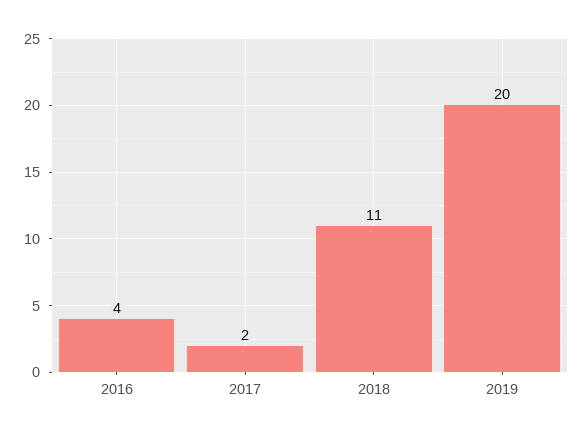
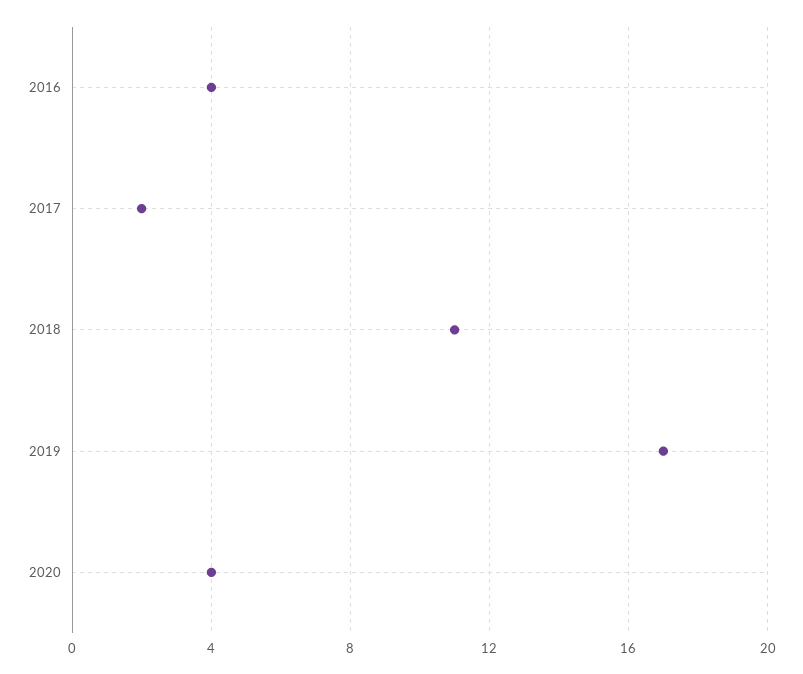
2019: 20 -> 17
2020: none -> 4

